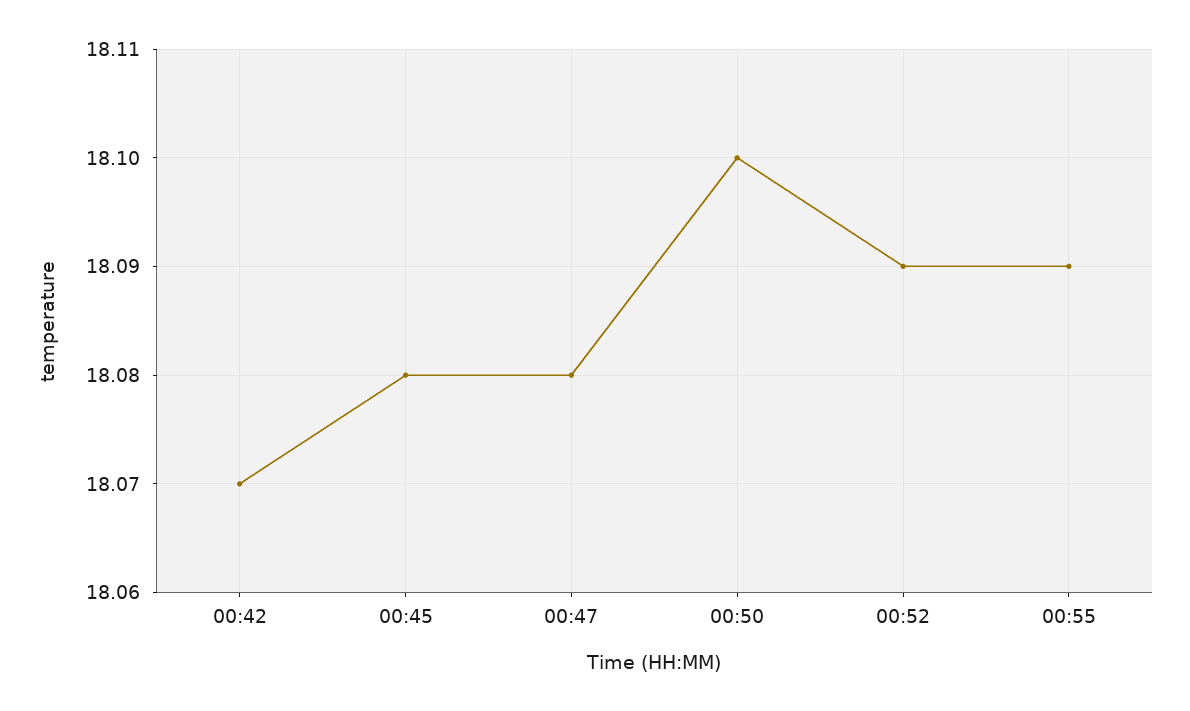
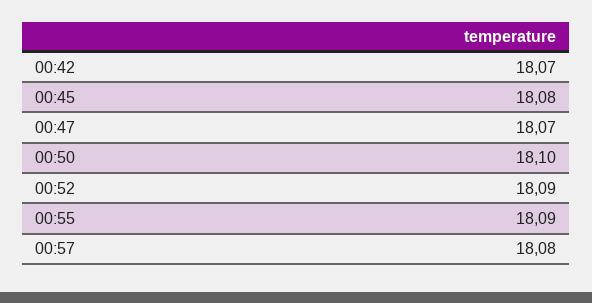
00:47: 18.08 -> 18.07
00:57: none -> 18.08

